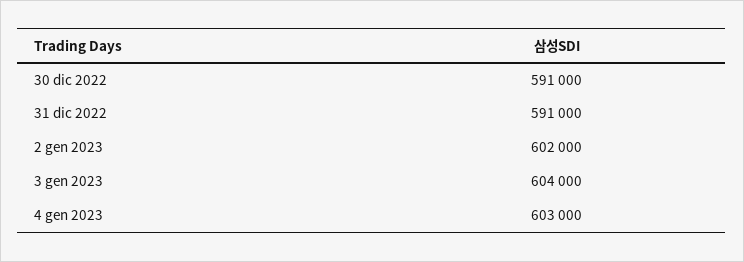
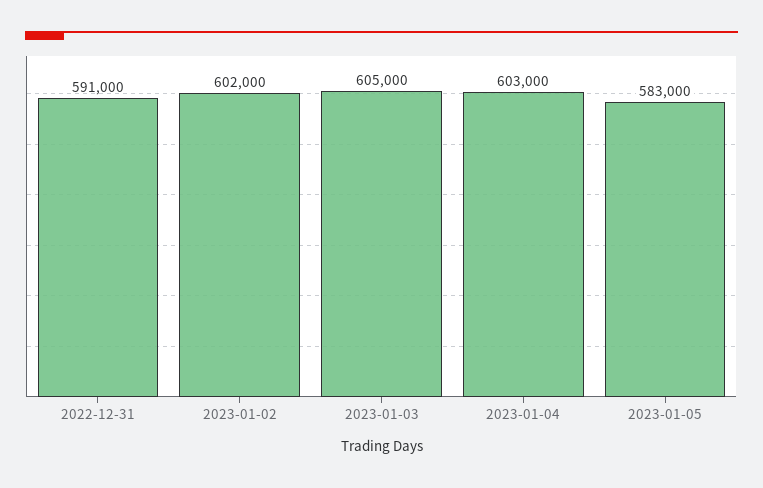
30 dic 2022: 591000 -> none
3 gen 2023: 604000 -> 605000
2023-01-05: none -> 583000

